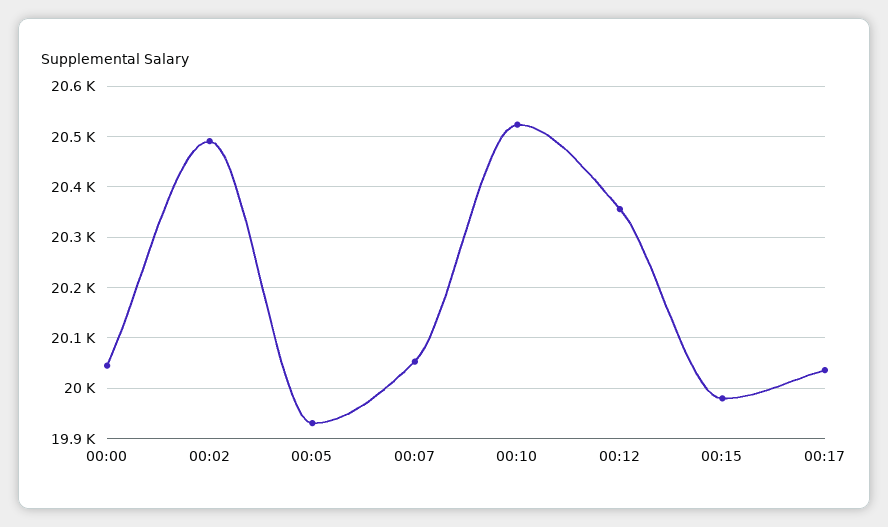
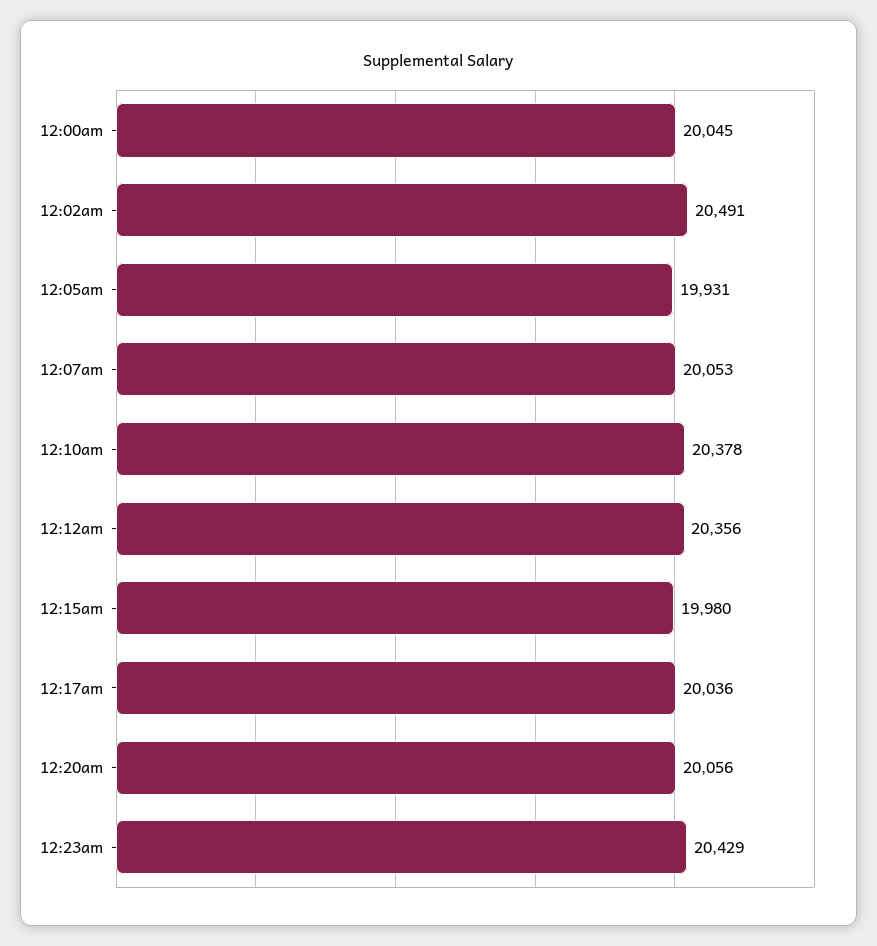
00:10: 20520 -> 20378
12:20am: none -> 20056
12:23am: none -> 20429

